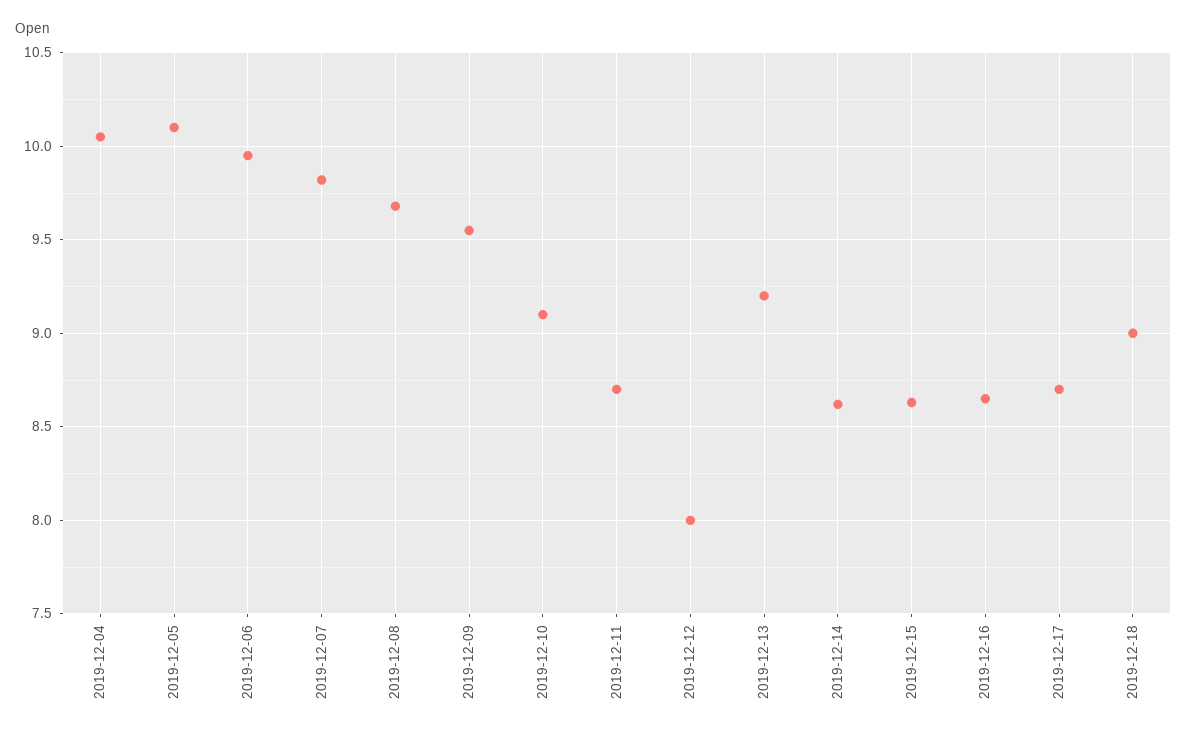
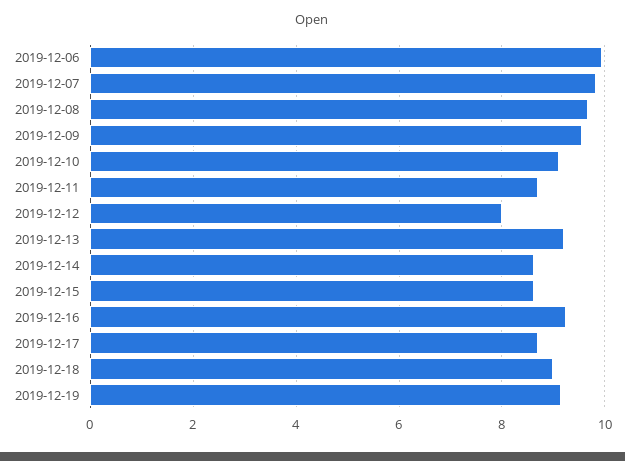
2019-12-04: 10.05 -> none
2019-12-05: 10.1 -> none
2019-12-16: 8.65 -> 9.2
2019-12-19: none -> 9.2

